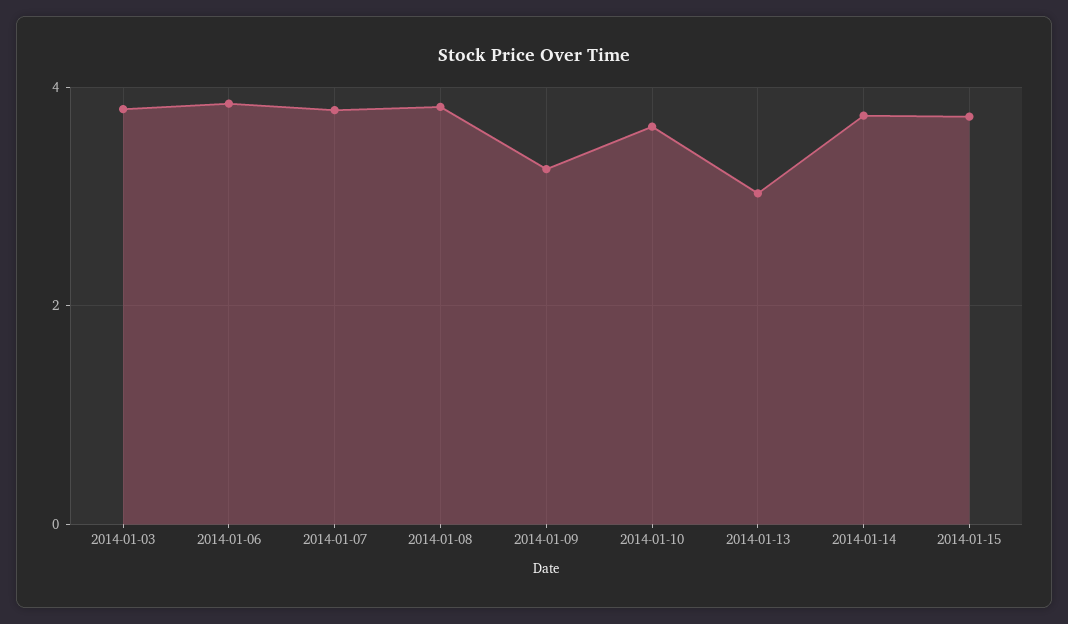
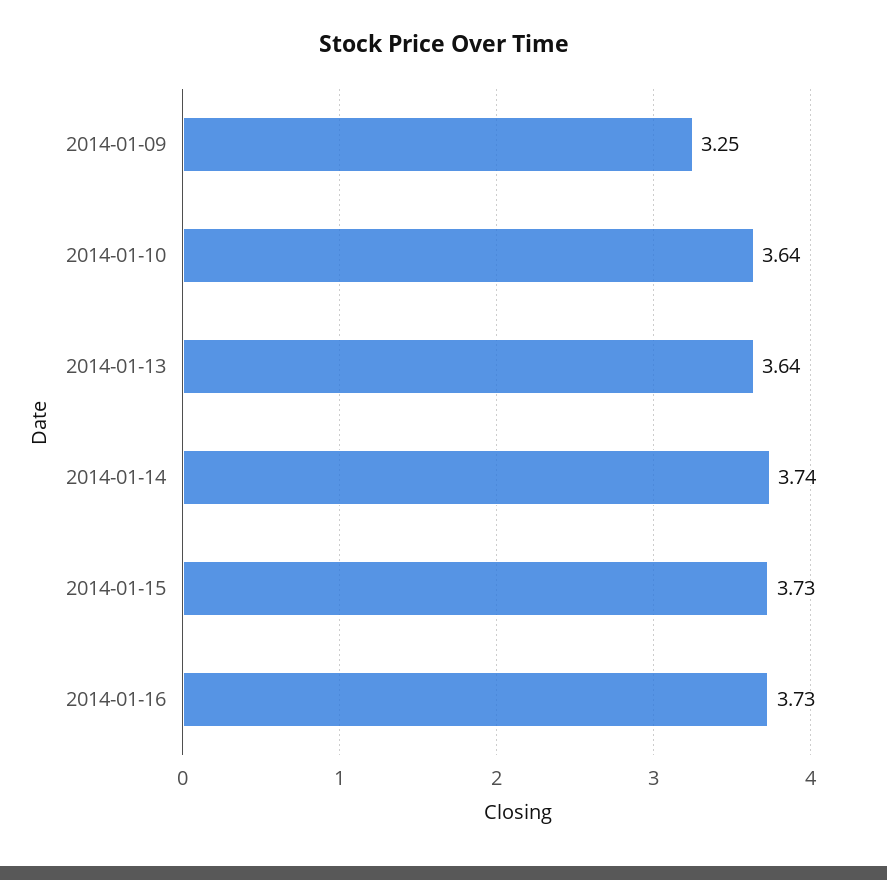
2014-01-03: 3.8 -> none
2014-01-06: 3.8 -> none
2014-01-07: 3.8 -> none
2014-01-08: 3.8 -> none
2014-01-13: 3 -> 3.64
2014-01-16: none -> 3.73

